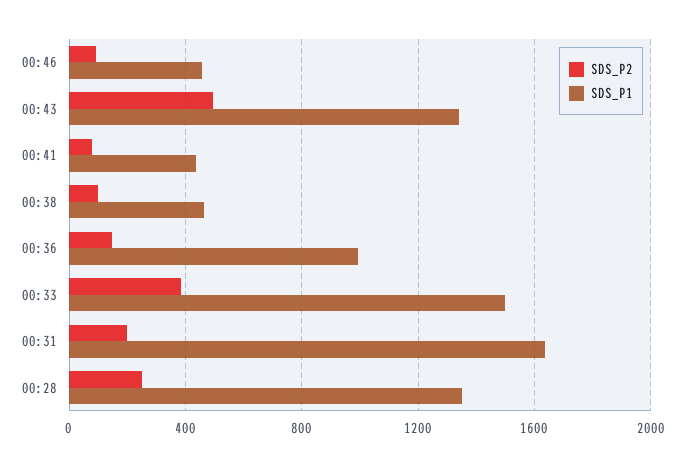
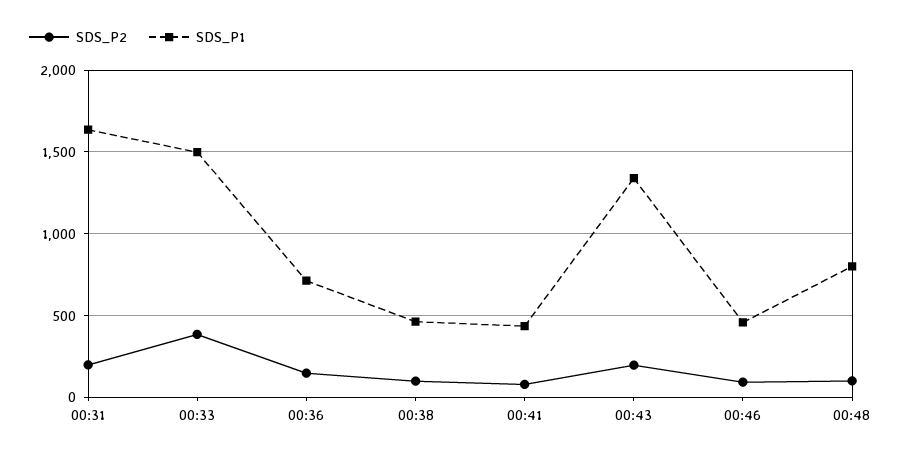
SDS_P2, 00:43: 500 -> 200
SDS_P1, 00:36: 1000 -> 700
SDS_P2, 00:28: 250 -> none
SDS_P1, 00:28: 1350 -> none
SDS_P2, 00:48: none -> 100
SDS_P1, 00:48: none -> 800

